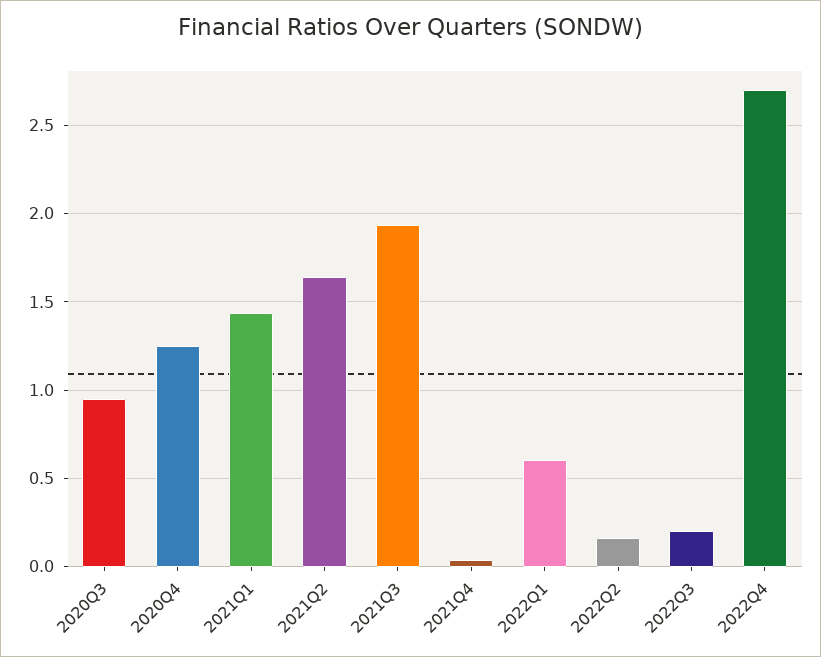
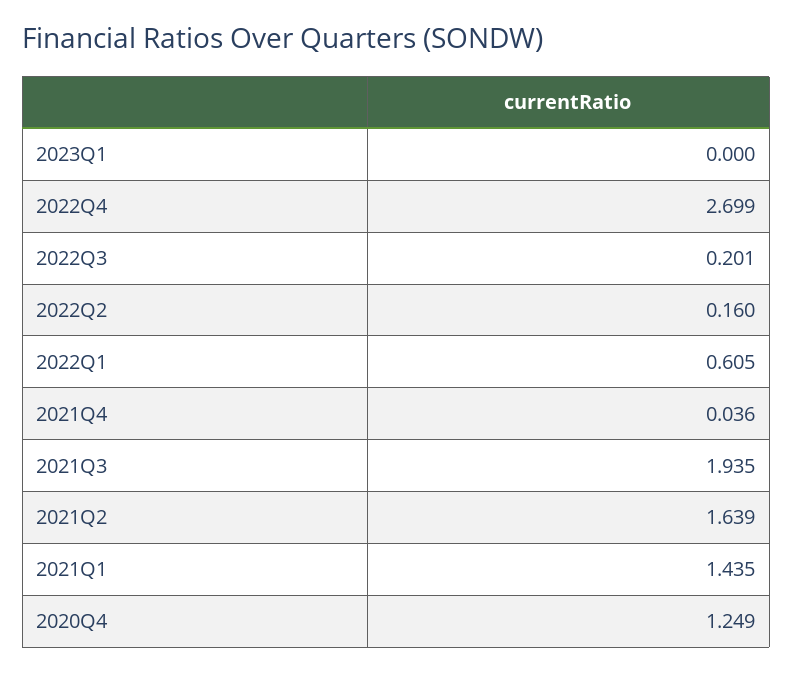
2020Q3: 0.95 -> none
2023Q1: none -> 0

